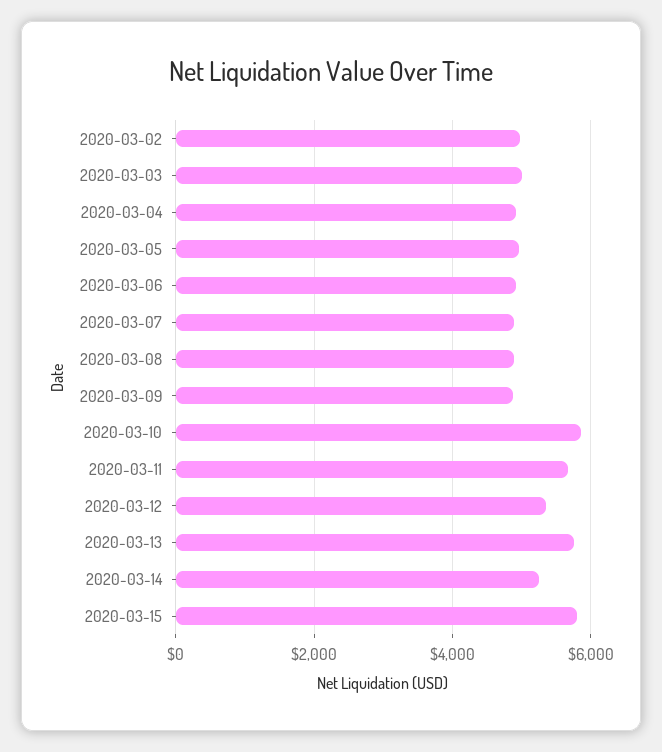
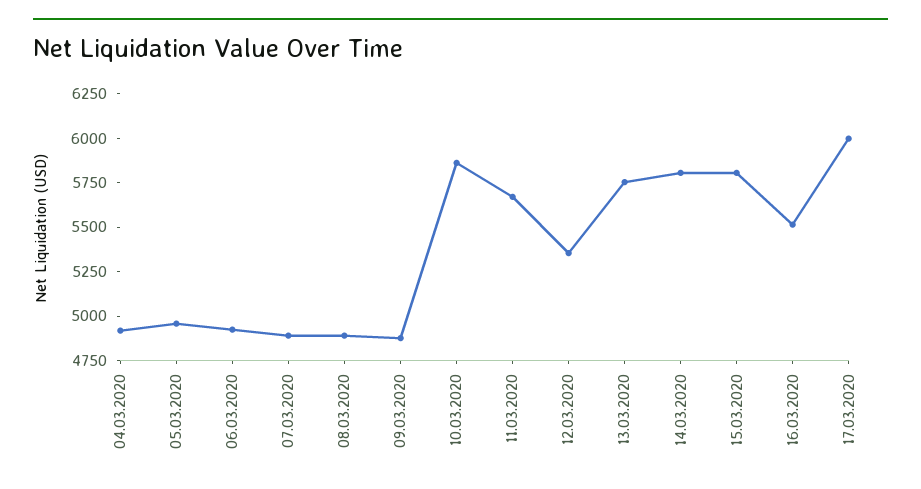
2020-03-02: 5000 -> none
2020-03-03: 5000 -> none
2020-03-14: 5200 -> 5800
16.03.2020: none -> 5500
17.03.2020: none -> 6000

